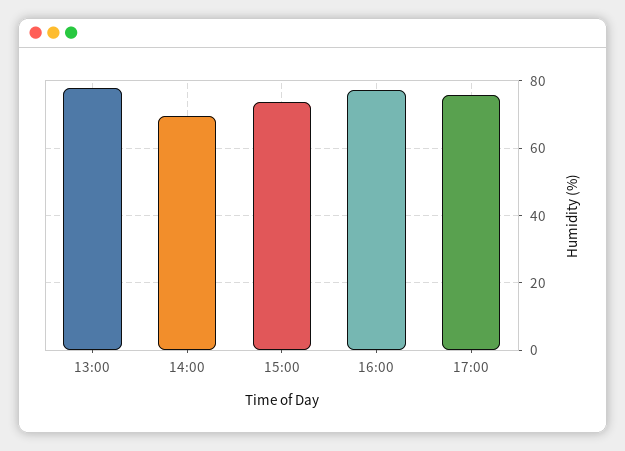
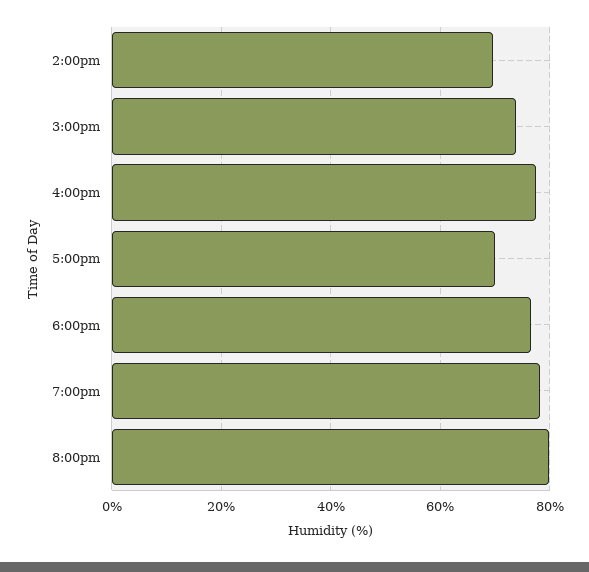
13:00: 78 -> none
17:00: 76 -> 70
6:00pm: none -> 76
7:00pm: none -> 78
8:00pm: none -> 80

